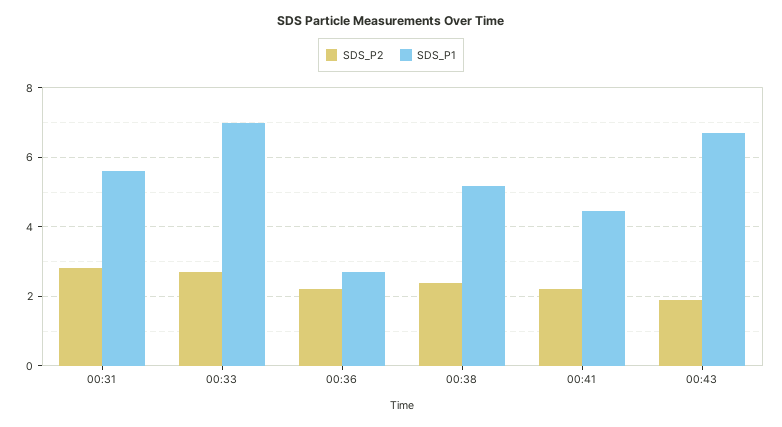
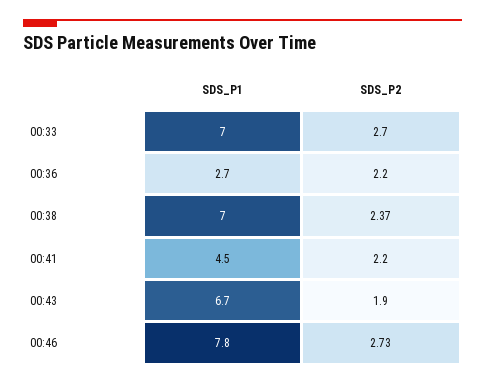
SDS_P2, 00:31: 2.8 -> none
SDS_P1, 00:31: 5.6 -> none
SDS_P1, 00:38: 5.2 -> 7
SDS_P1, 00:46: none -> 7.8
SDS_P2, 00:46: none -> 2.73

